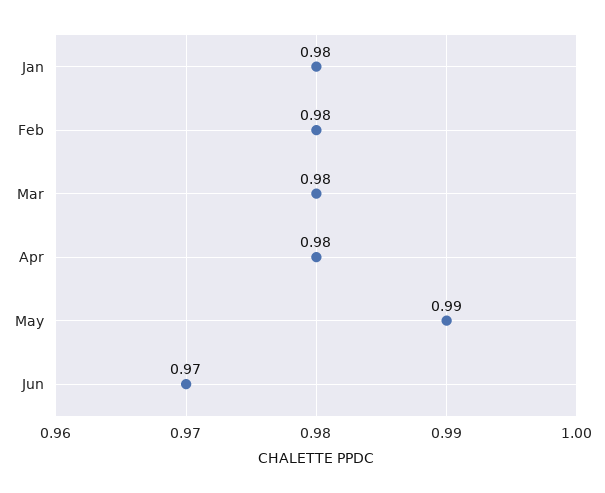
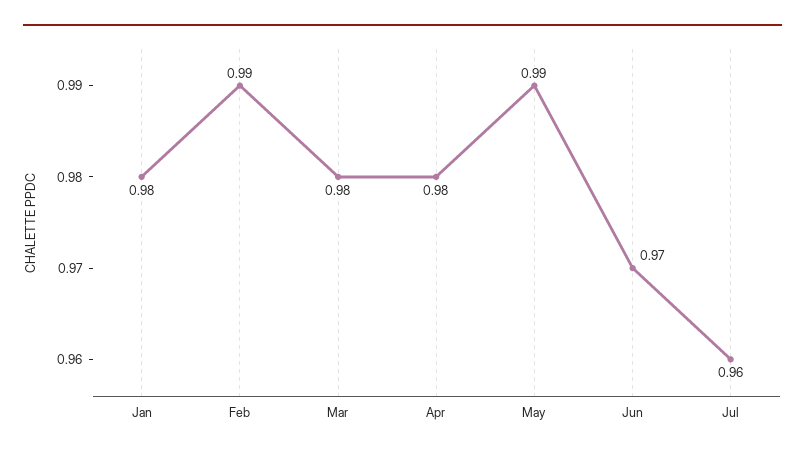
Feb: 0.98 -> 0.99
Jul: none -> 0.96

